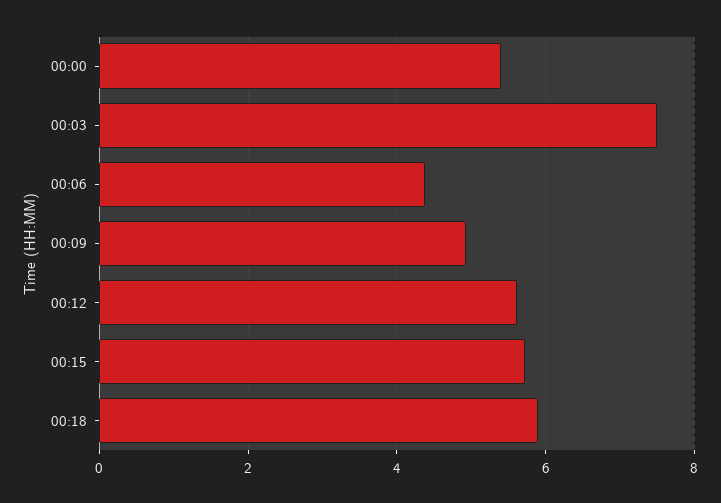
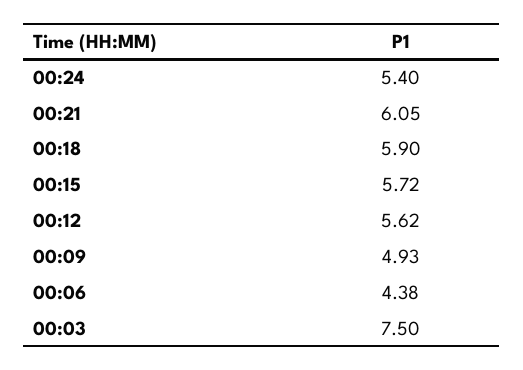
00:00: 5.4 -> none
00:24: none -> 5.4
00:21: none -> 6.05

